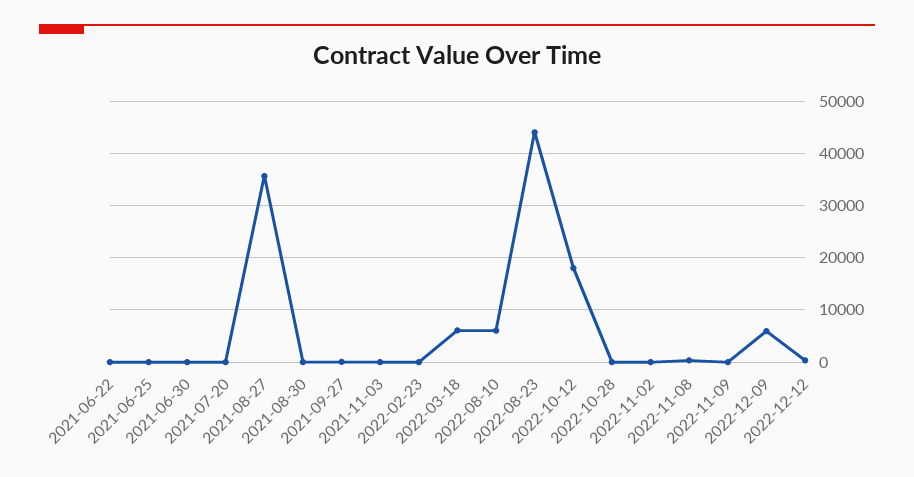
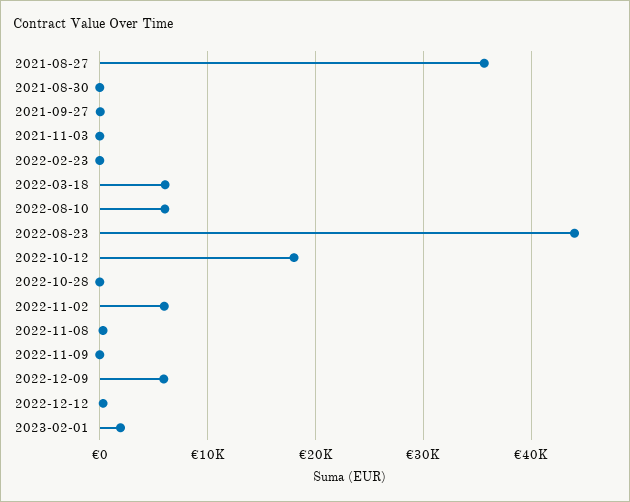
2021-06-22: 0 -> none
2021-06-25: 0 -> none
2021-06-30: 0 -> none
2021-07-20: 0 -> none
2022-11-02: 0 -> 6000
2023-02-01: none -> 2000

